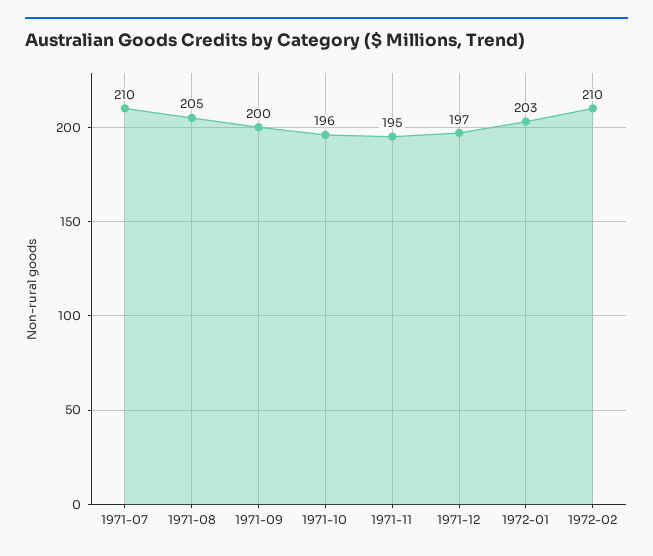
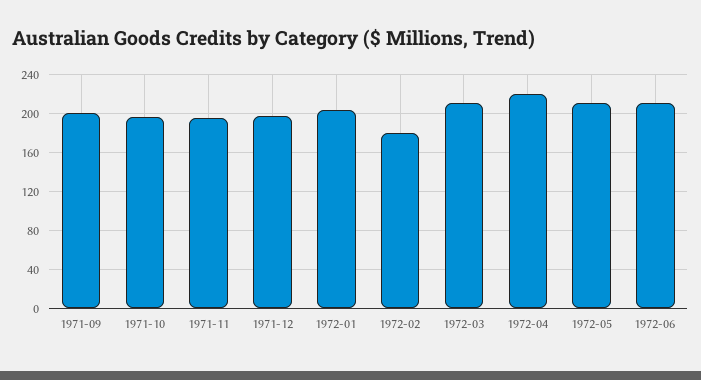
1971-07: 210 -> none
1971-08: 205 -> none
1972-02: 210 -> 180
1972-03: none -> 210
1972-04: none -> 220
1972-05: none -> 210
1972-06: none -> 210

